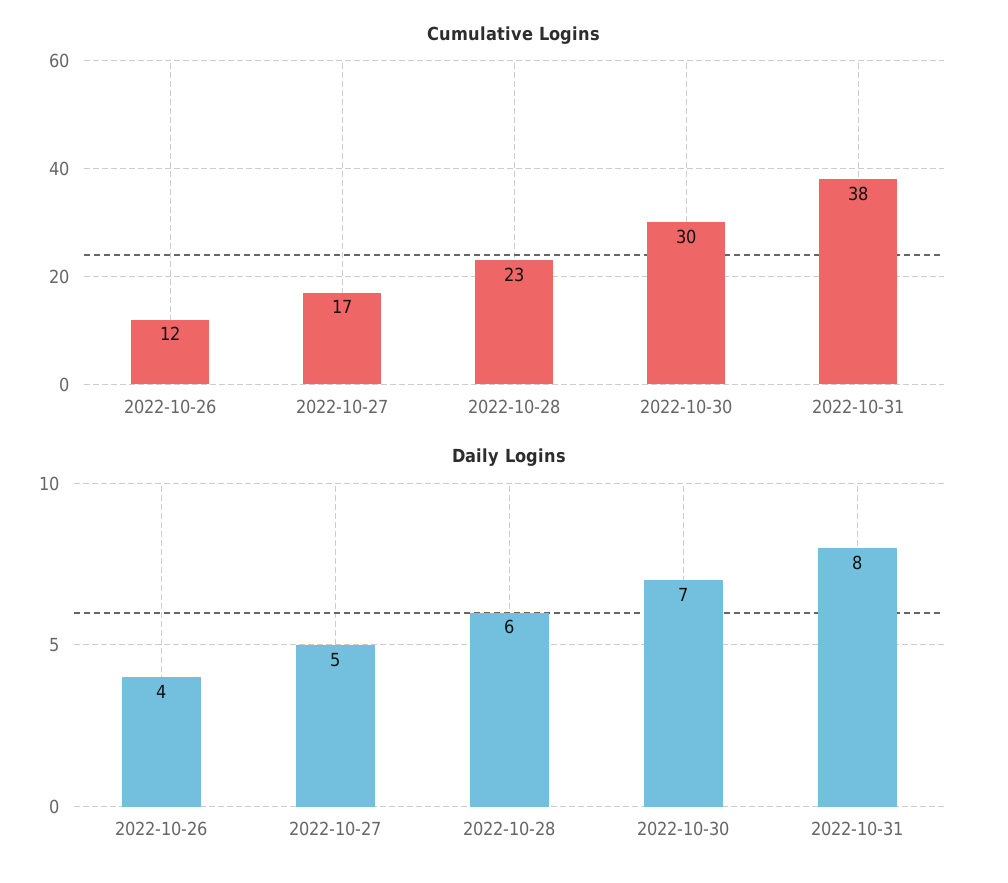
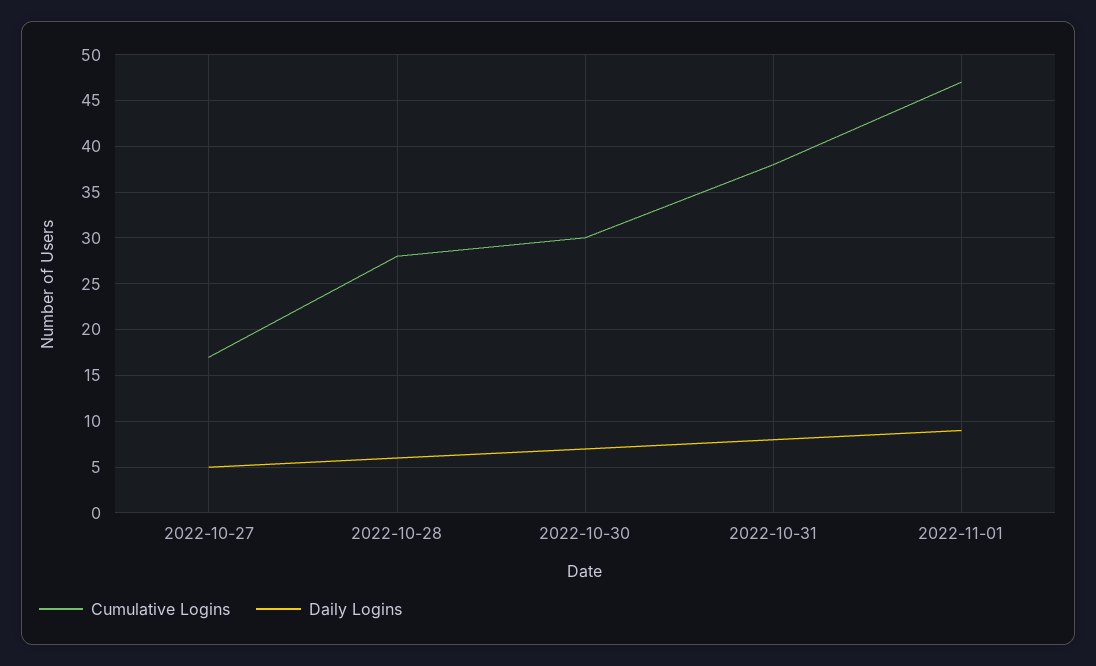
Cumulative Logins, 2022-10-26: 12 -> none
Cumulative Logins, 2022-10-28: 23 -> 28
Daily Logins, 2022-10-26: 4 -> none
Cumulative Logins, 2022-11-01: none -> 47
Daily Logins, 2022-11-01: none -> 9

